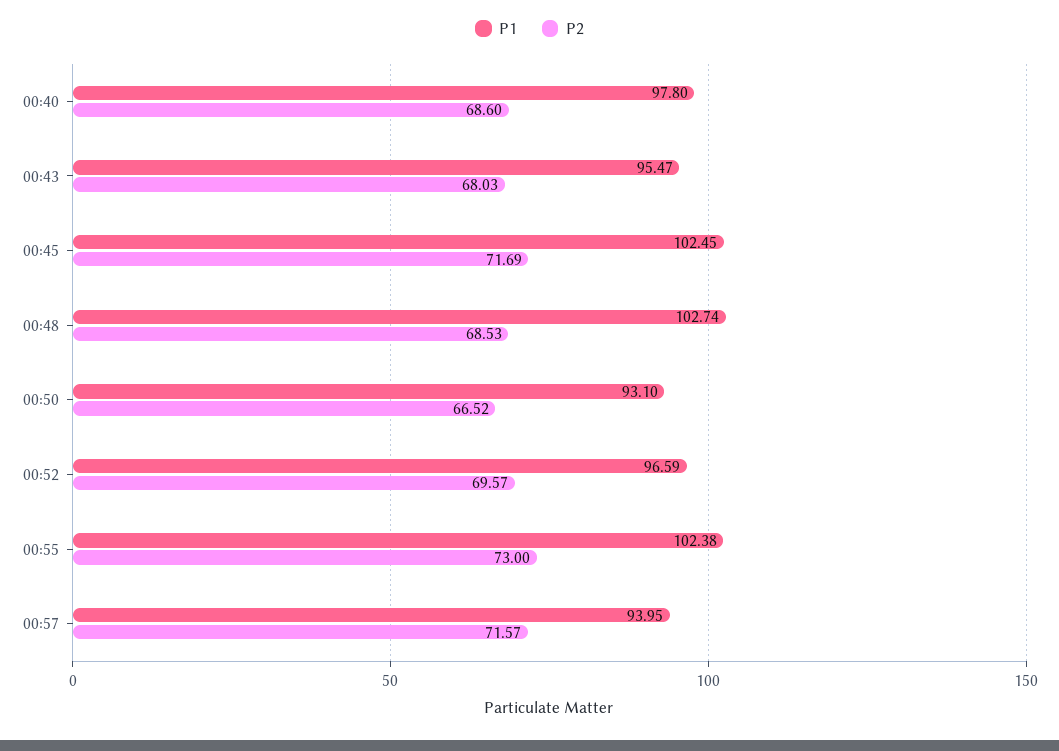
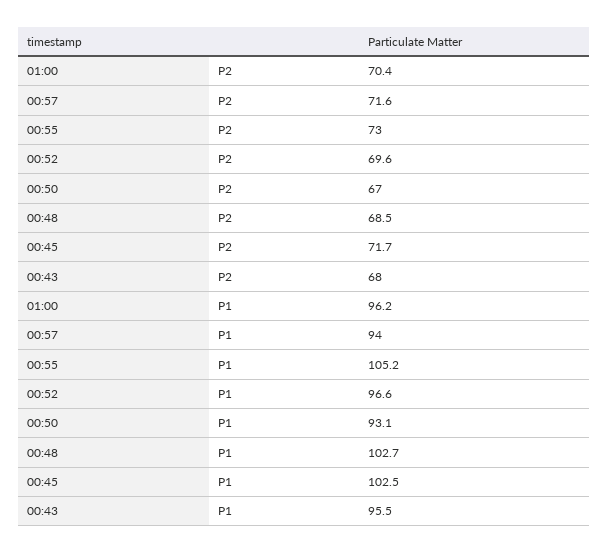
P1, 00:40: 97.8 -> none
P2, 00:40: 68.6 -> none
P2, 00:50: 66.52 -> 67
P1, 00:55: 102.38 -> 105.2
P2, 01:00: none -> 70.4
P1, 01:00: none -> 96.2

